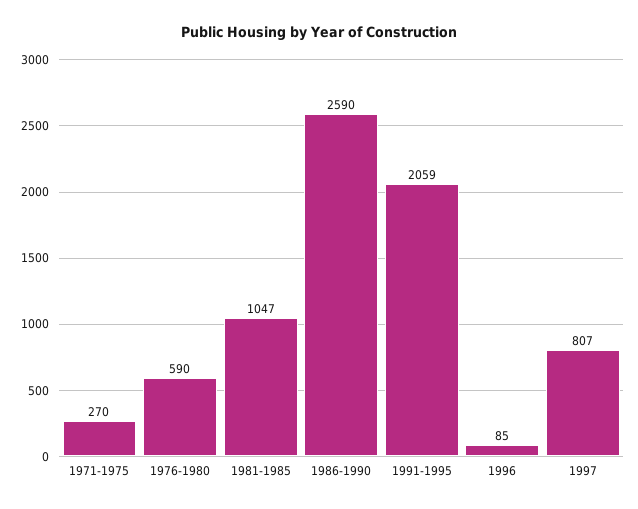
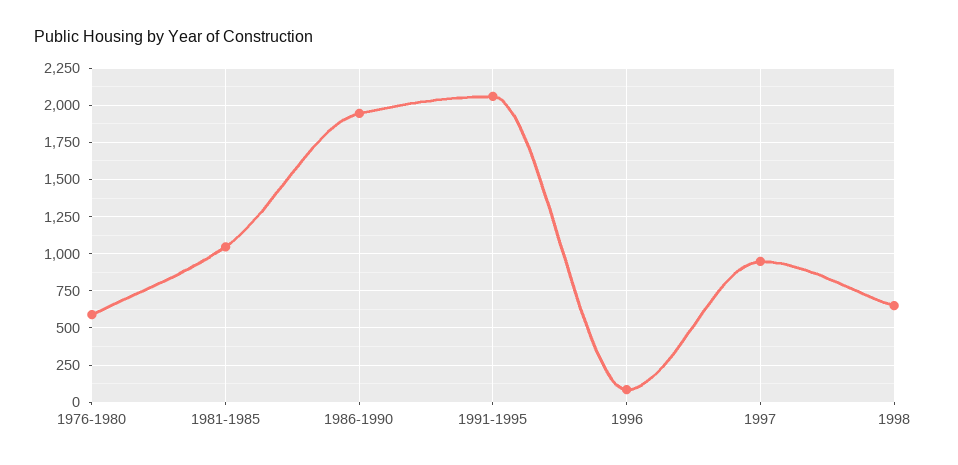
1971-1975: 270 -> none
1986-1990: 2590 -> 1950
1997: 807 -> 950
1998: none -> 650

